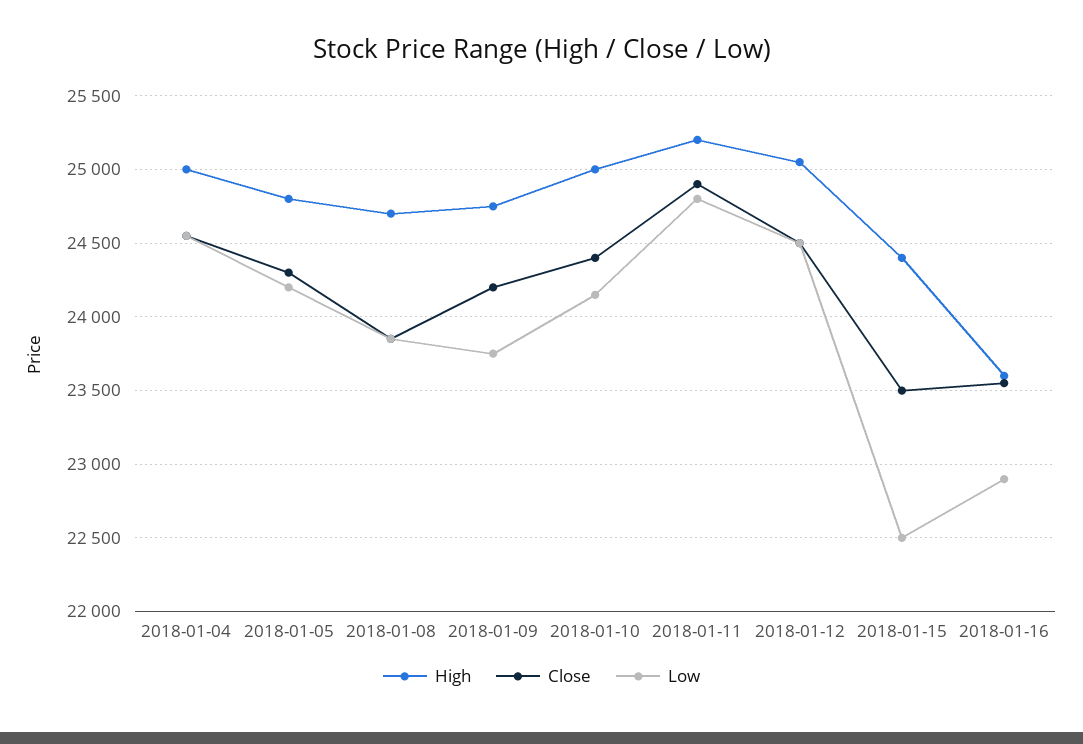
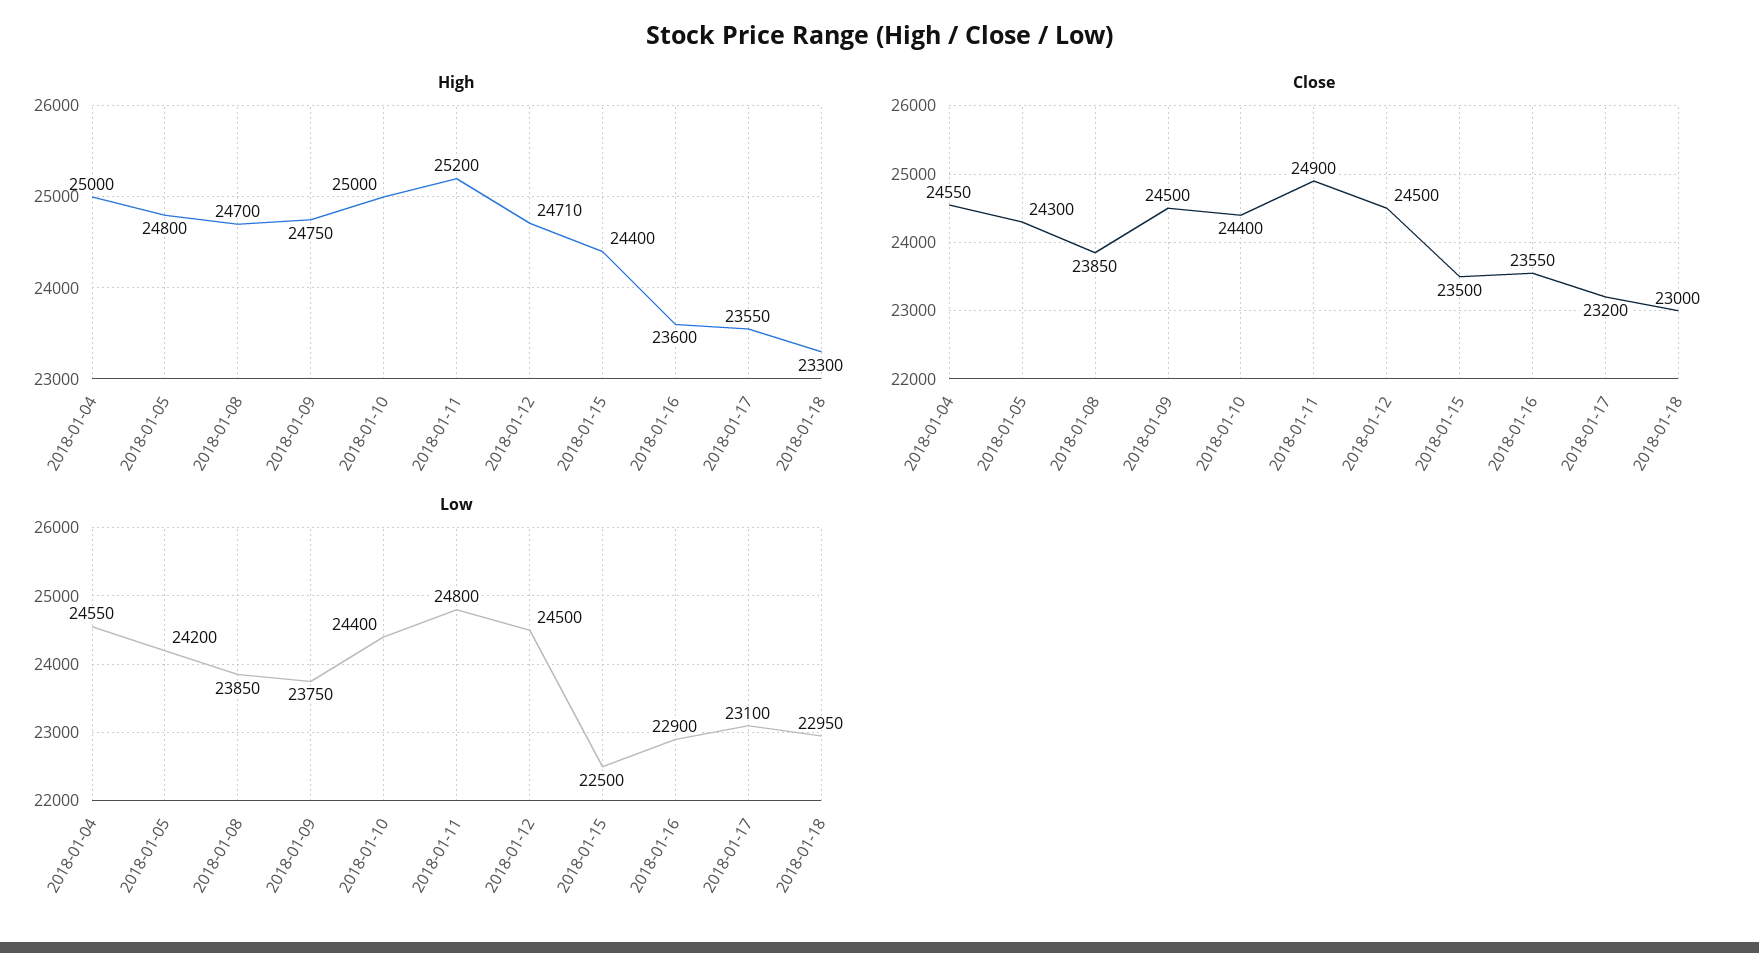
Close, 2018-01-09: 24200 -> 24500
Low, 2018-01-10: 24150 -> 24400
High, 2018-01-12: 25050 -> 24710
High, 2018-01-17: none -> 23550
High, 2018-01-18: none -> 23300
Close, 2018-01-17: none -> 23200
Close, 2018-01-18: none -> 23000
Low, 2018-01-17: none -> 23100
Low, 2018-01-18: none -> 22950

